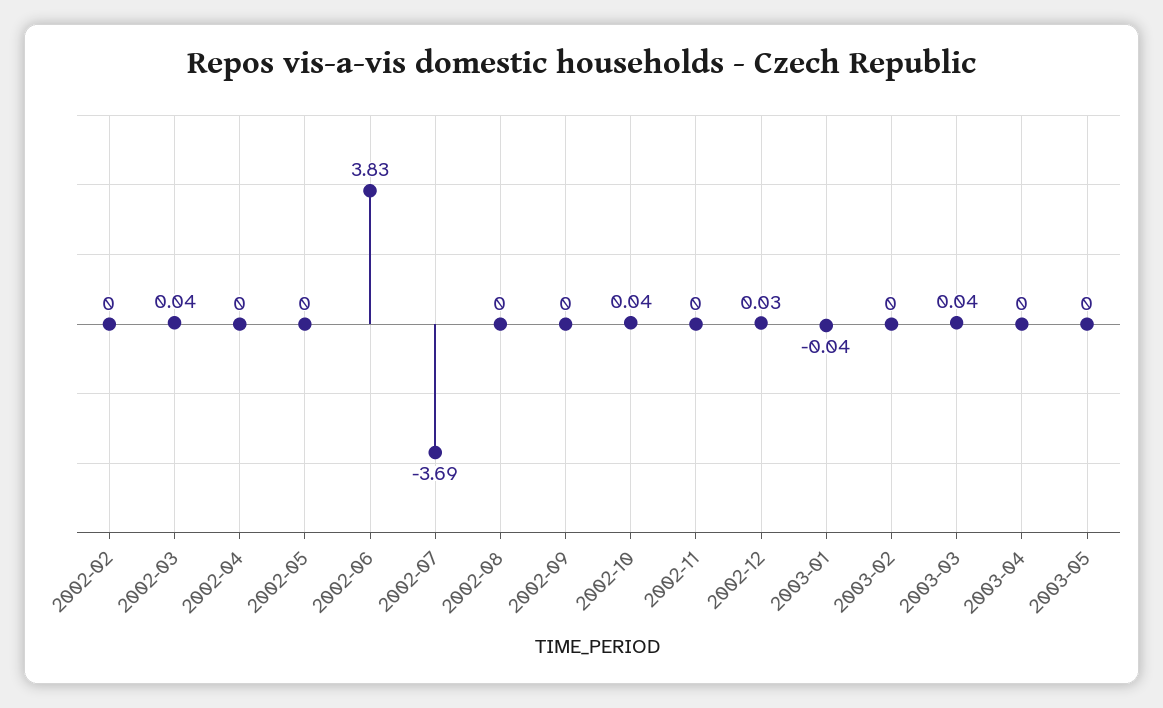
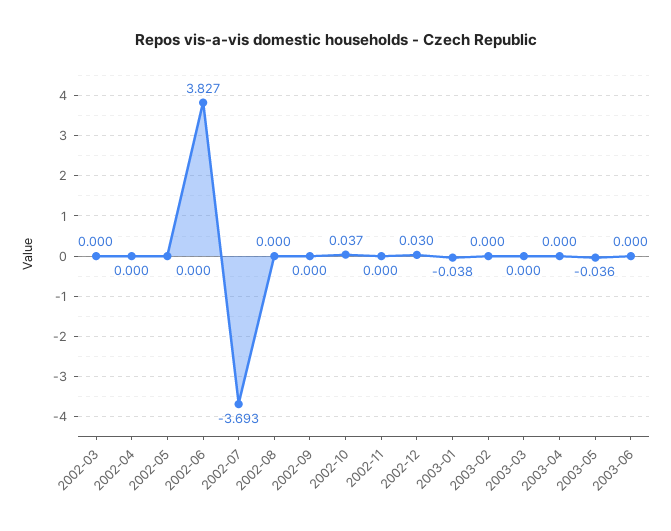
2002-02: 0 -> none
2002-03: 0.04 -> 0
2003-03: 0.04 -> 0
2003-05: 0 -> -0.036
2003-06: none -> 0

